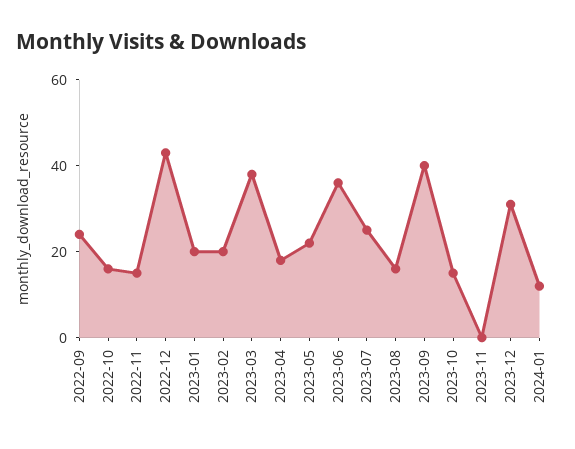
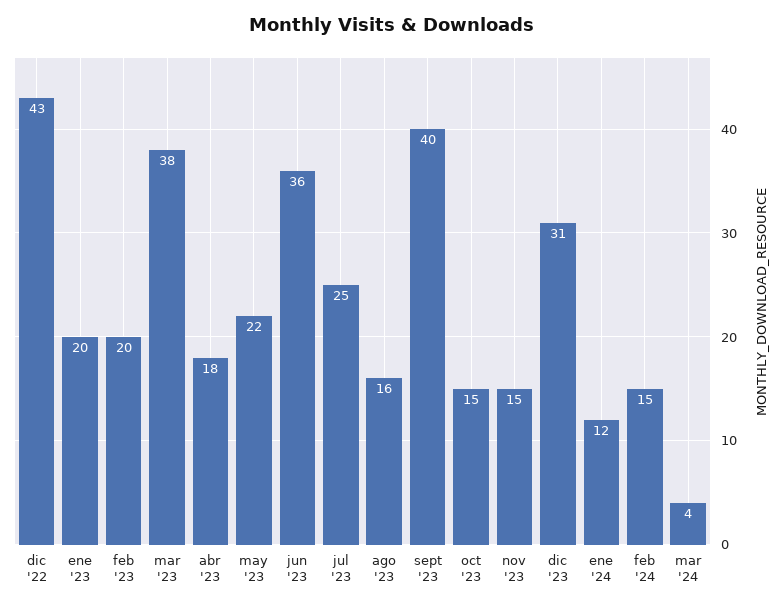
2022-09: 25 -> none
2022-10: 15 -> none
2022-11: 15 -> none
2023-11: 0 -> 15
feb '24: none -> 15
mar '24: none -> 4

